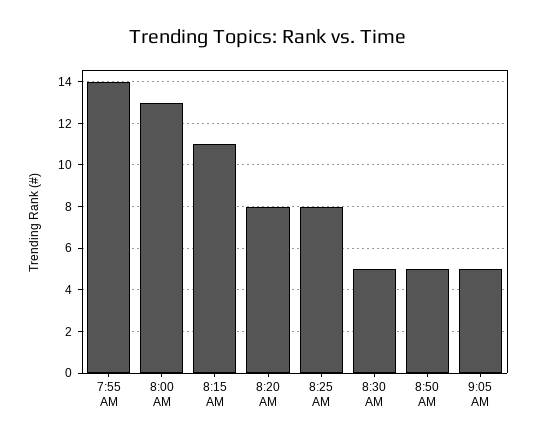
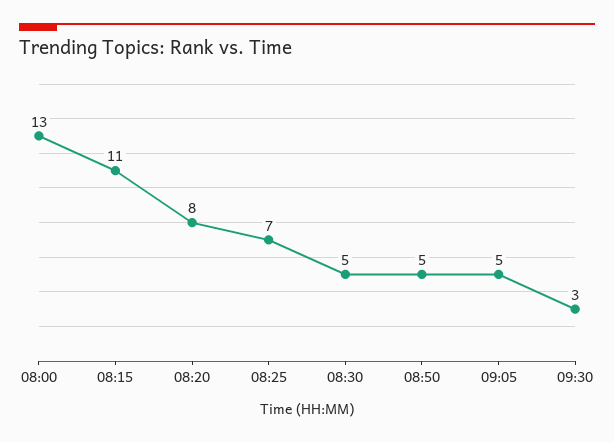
7:55 AM: 14 -> none
8:25 AM: 8 -> 7
09:30: none -> 3

